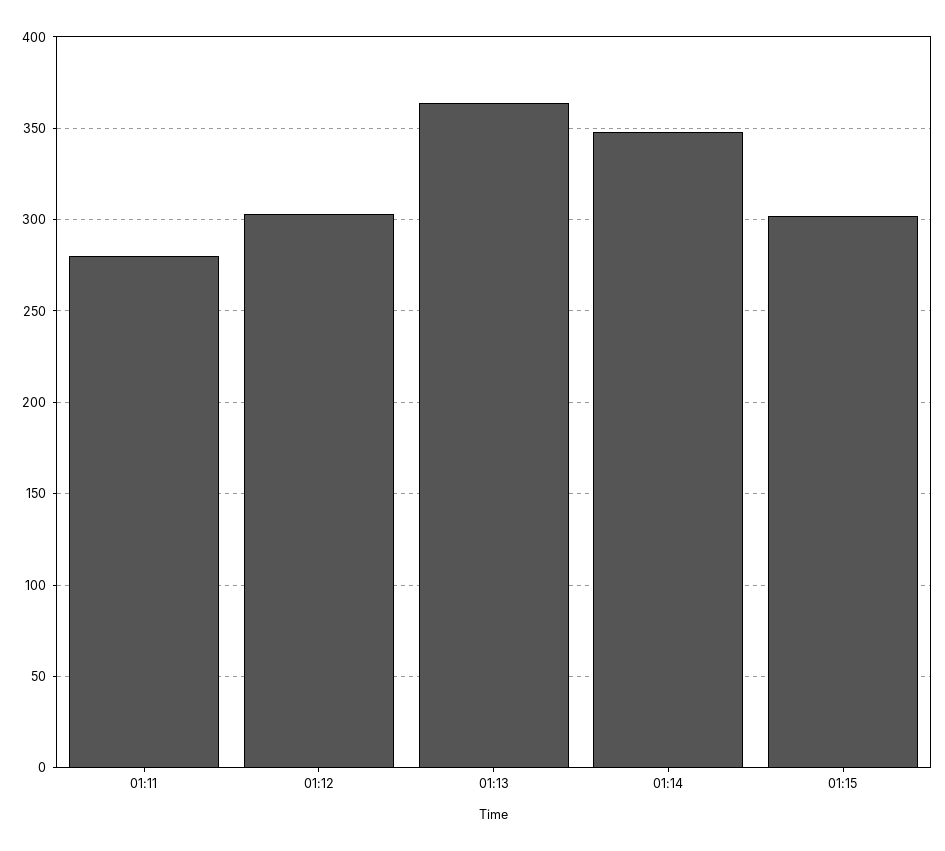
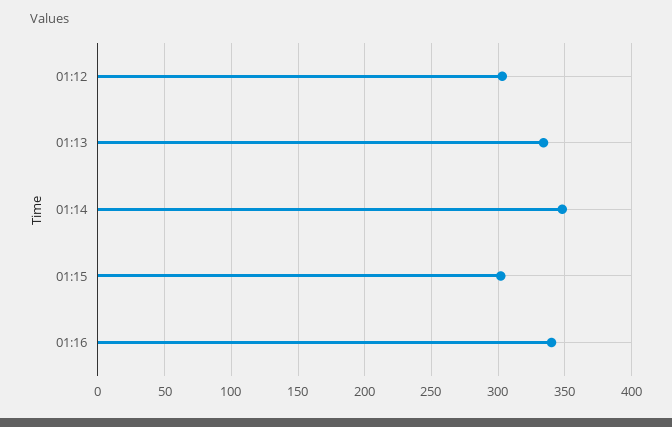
01:11: 280 -> none
01:13: 365 -> 335
01:16: none -> 340

